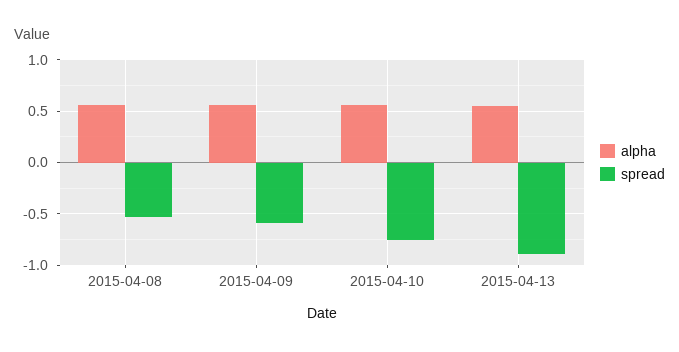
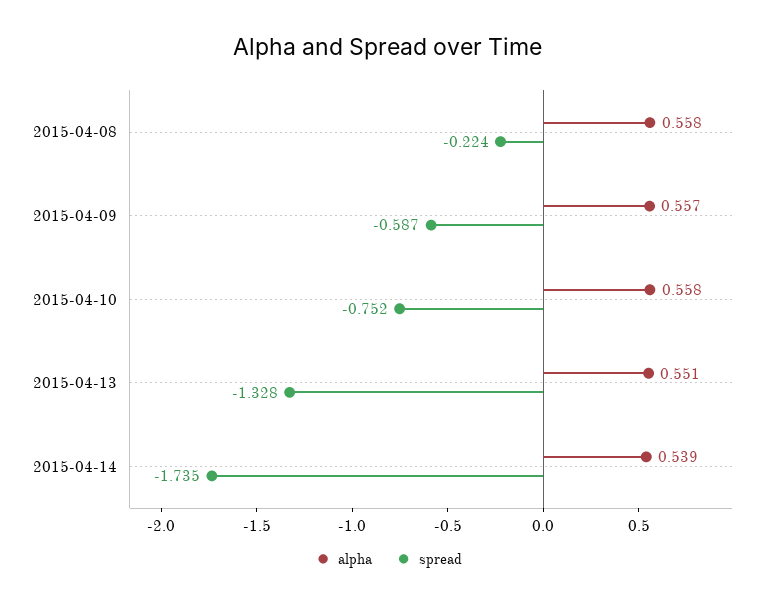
spread, 2015-04-08: -0.5 -> -0.224
spread, 2015-04-13: -0.9 -> -1.328
alpha, 2015-04-14: none -> 0.539
spread, 2015-04-14: none -> -1.735

